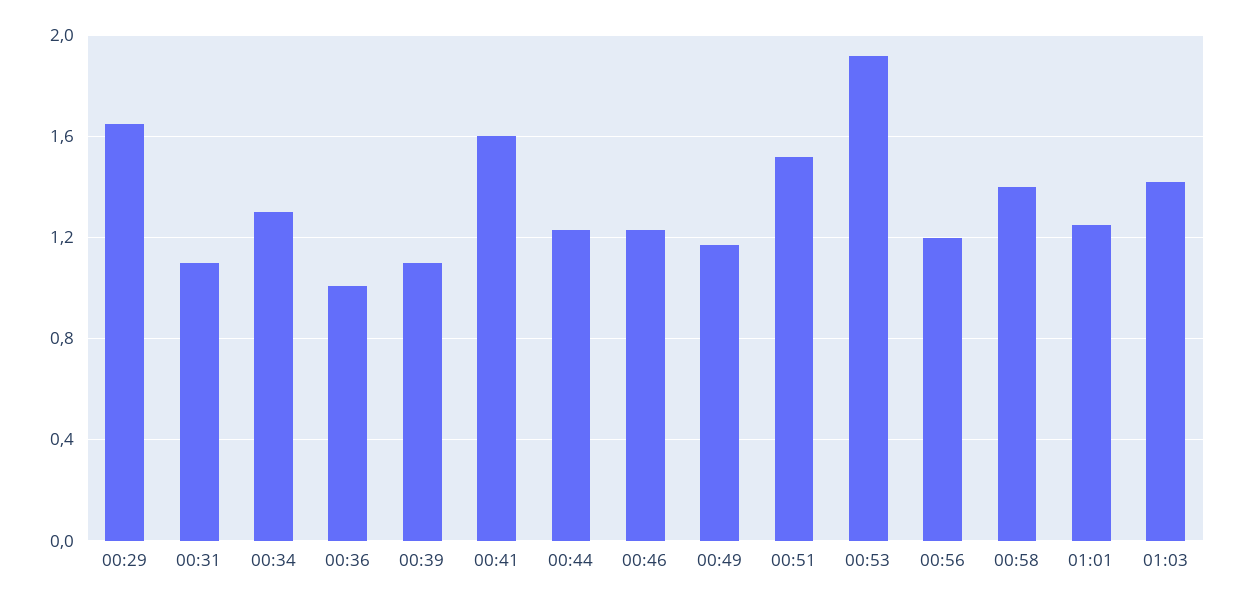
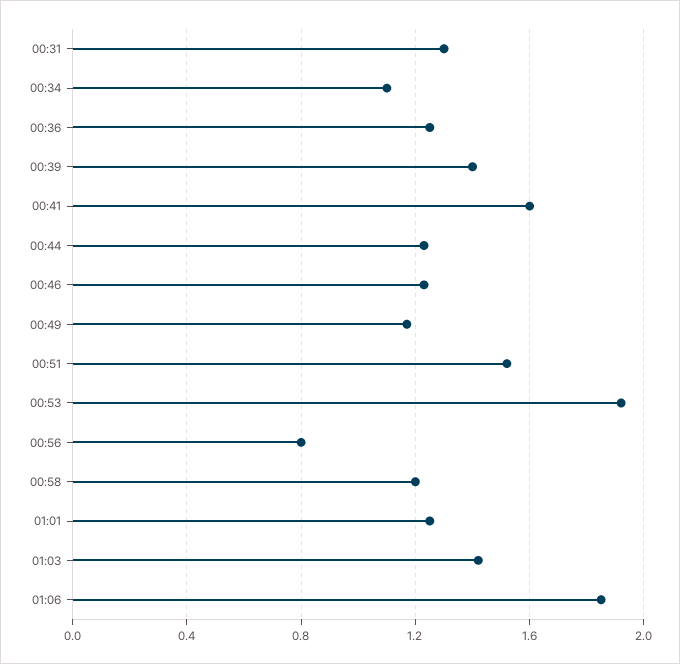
00:29: 1.65 -> none
00:31: 1.1 -> 1.3
00:34: 1.3 -> 1.1
00:36: 1 -> 1.25
00:39: 1.1 -> 1.4
00:56: 1.2 -> 0.8
00:58: 1.4 -> 1.2
01:06: none -> 1.85

